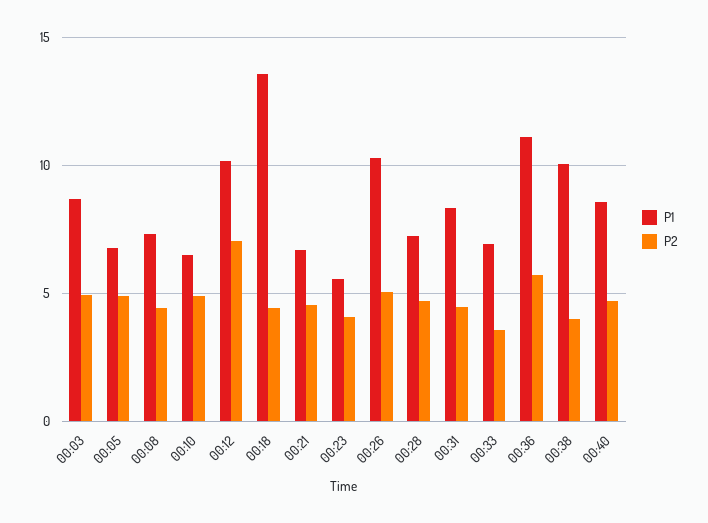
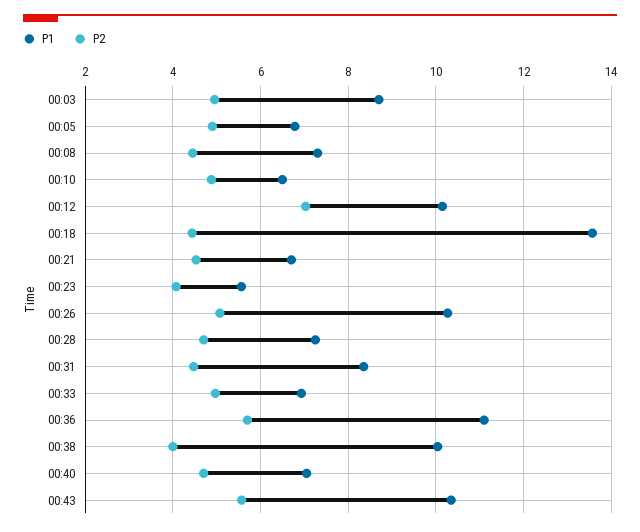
P2, 00:33: 3.5 -> 5
P1, 00:40: 8.5 -> 7
P1, 00:43: none -> 10.4
P2, 00:43: none -> 5.6

